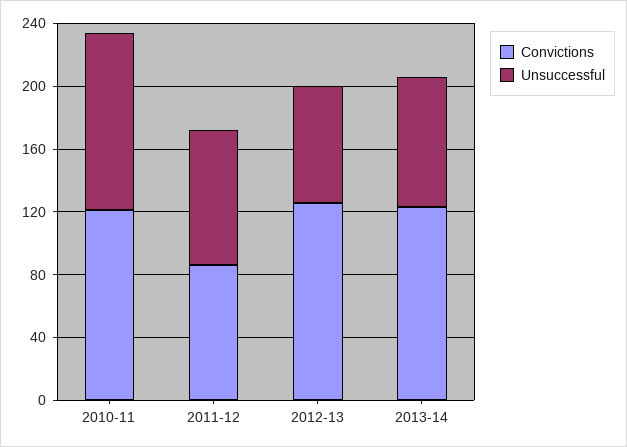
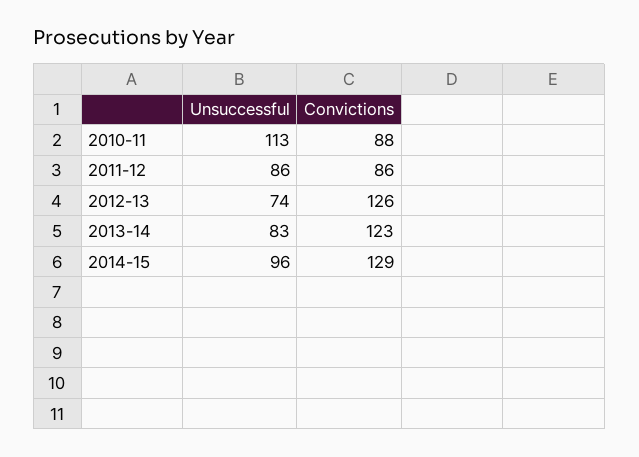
Convictions, 2010-11: 120 -> 88
Unsuccessful, 2014-15: none -> 96
Convictions, 2014-15: none -> 129

